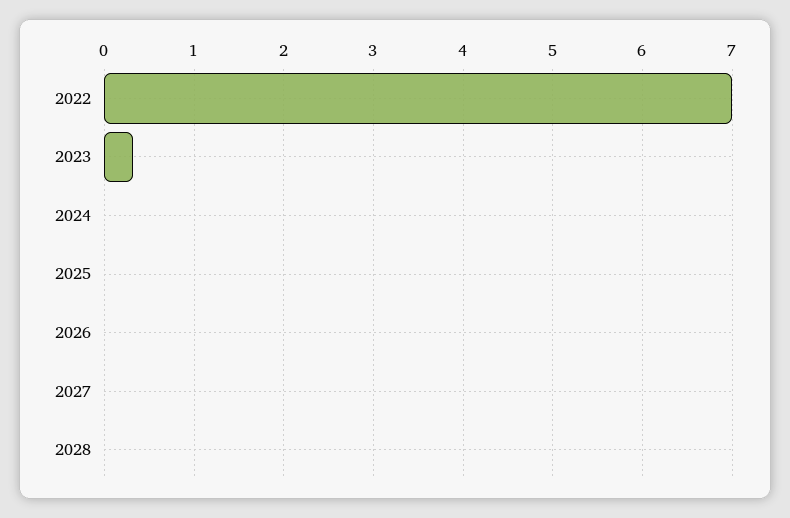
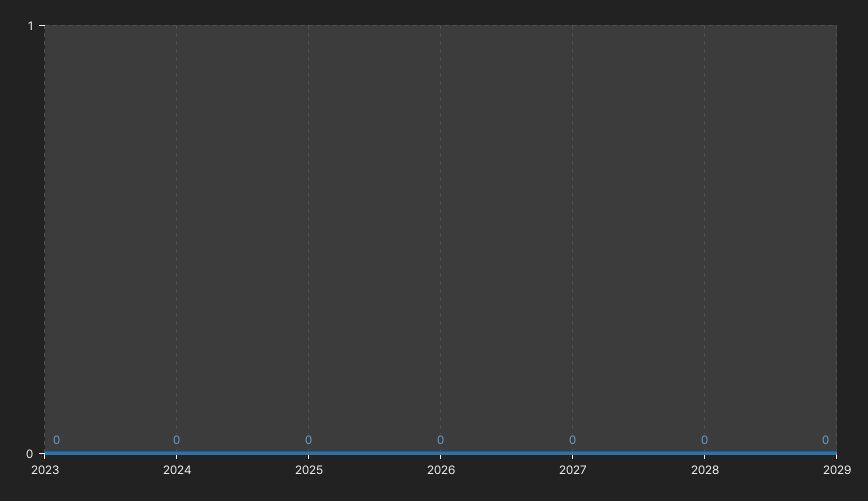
2022: 7 -> none
2023: 0.3 -> 0
2029: none -> 0

